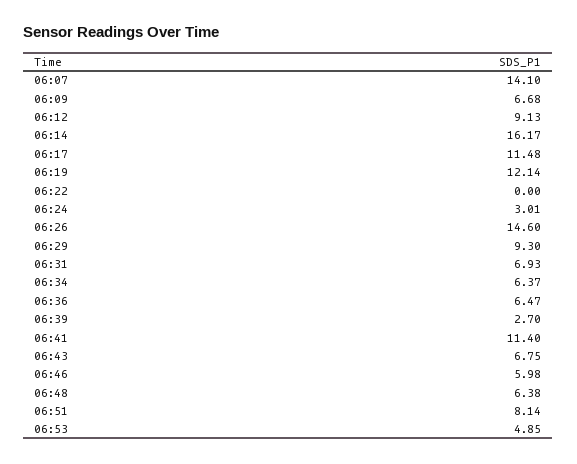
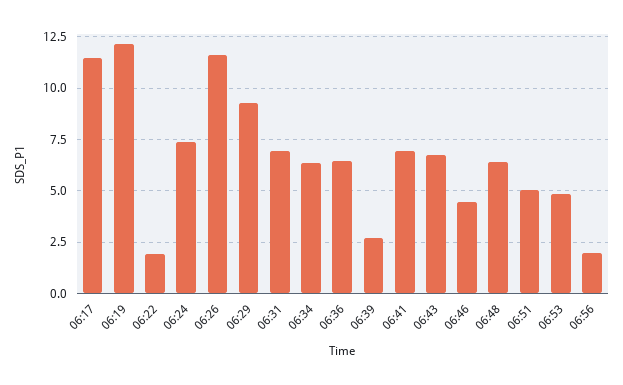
06:07: 14.1 -> none
06:09: 6.68 -> none
06:12: 9.13 -> none
06:14: 16.17 -> none
06:22: 0 -> 2
06:24: 3.01 -> 7.5
06:26: 14.6 -> 11.5
06:41: 11.4 -> 7
06:46: 5.98 -> 4.5
06:51: 8.14 -> 5
06:56: none -> 2

